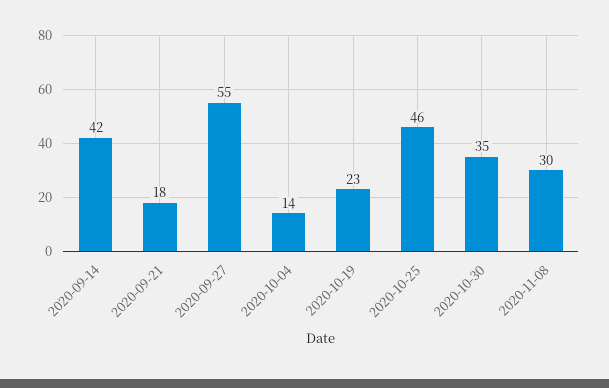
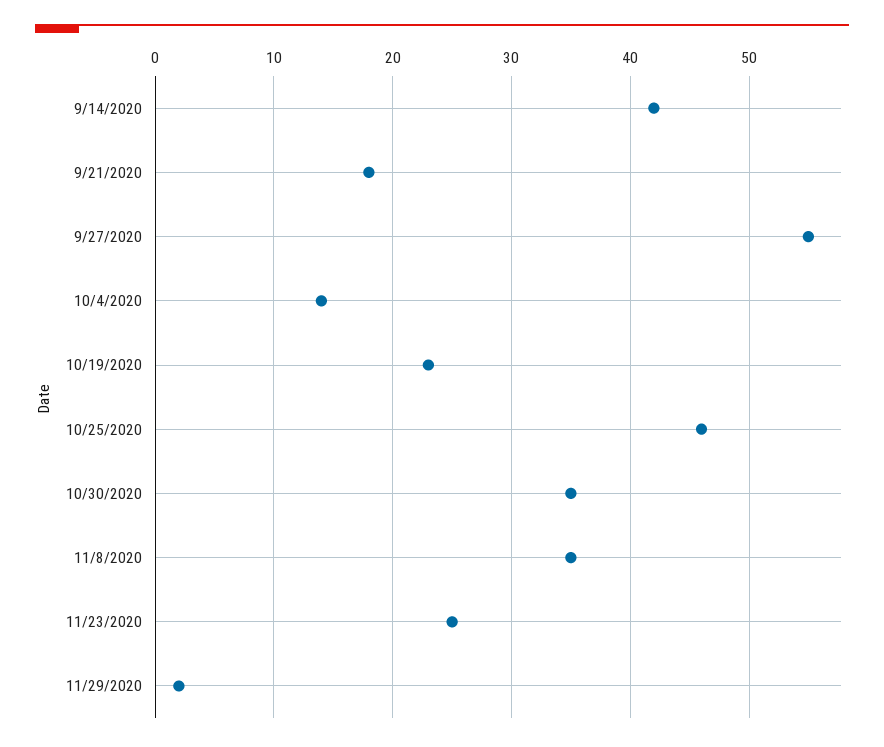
2020-11-08: 30 -> 35
11/23/2020: none -> 25
11/29/2020: none -> 2

